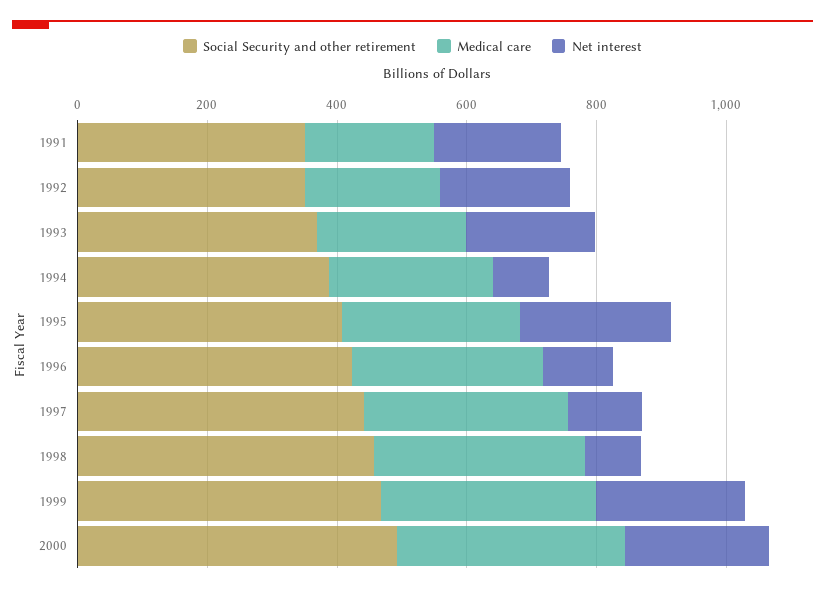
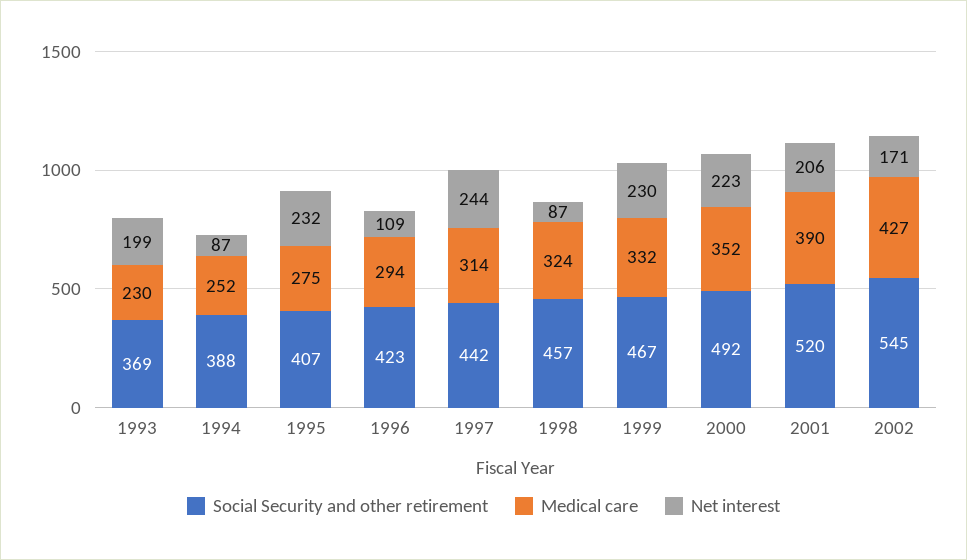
Social Security and other retirement, 1991: 350 -> none
Medical care, 1991: 200 -> none
Net interest, 1991: 200 -> none
Social Security and other retirement, 1992: 350 -> none
Medical care, 1992: 200 -> none
Net interest, 1992: 200 -> none
Net interest, 1997: 100 -> 244
Social Security and other retirement, 2001: none -> 520
Medical care, 2001: none -> 390
Net interest, 2001: none -> 206
Social Security and other retirement, 2002: none -> 545
Medical care, 2002: none -> 427
Net interest, 2002: none -> 171

